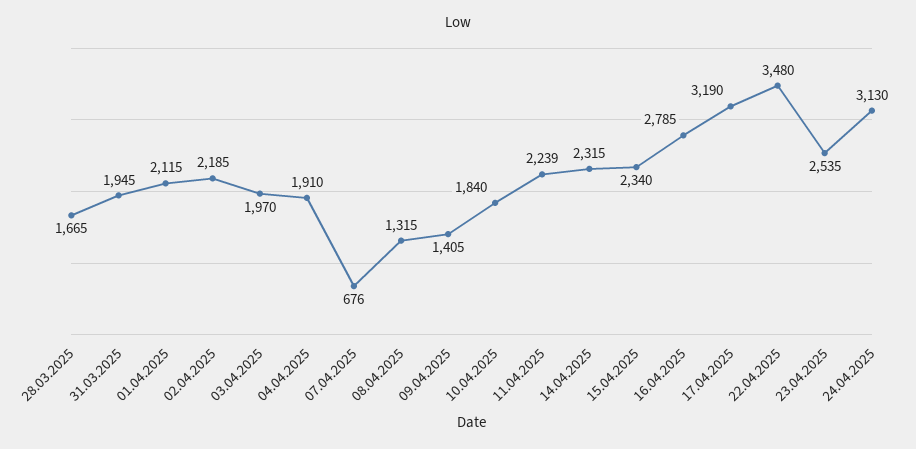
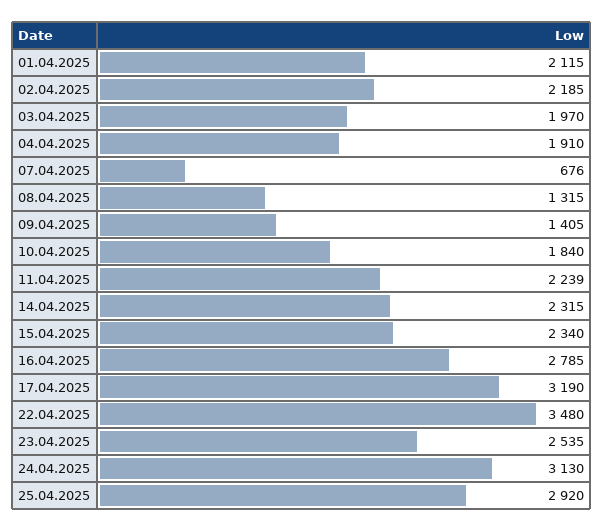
28.03.2025: 1665 -> none
31.03.2025: 1945 -> none
25.04.2025: none -> 2920

